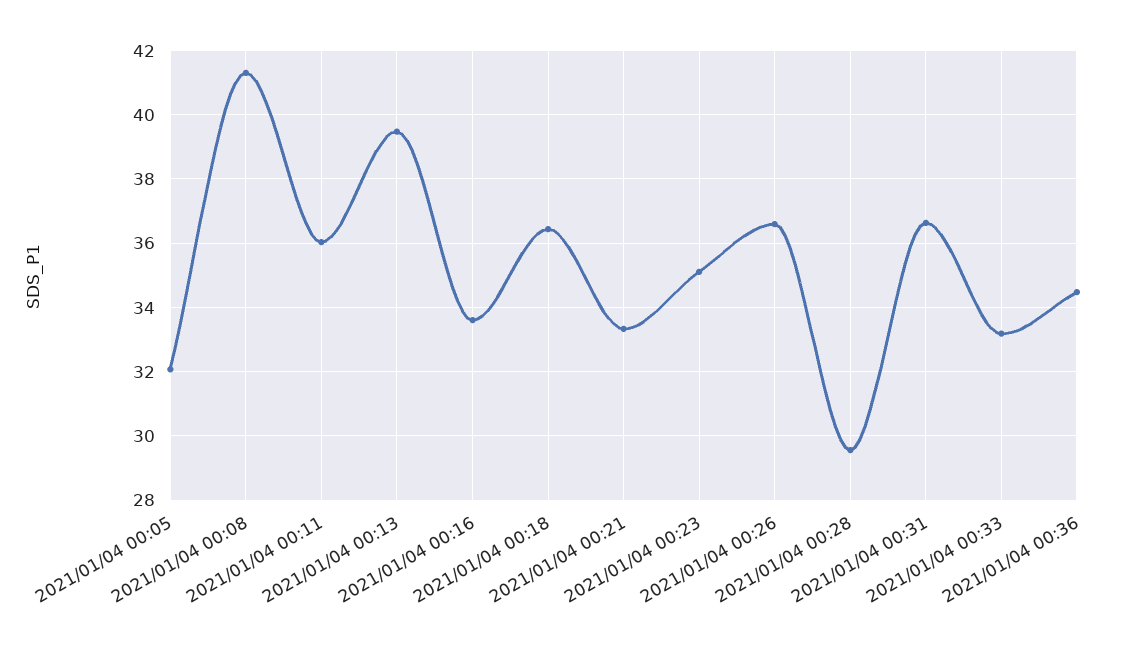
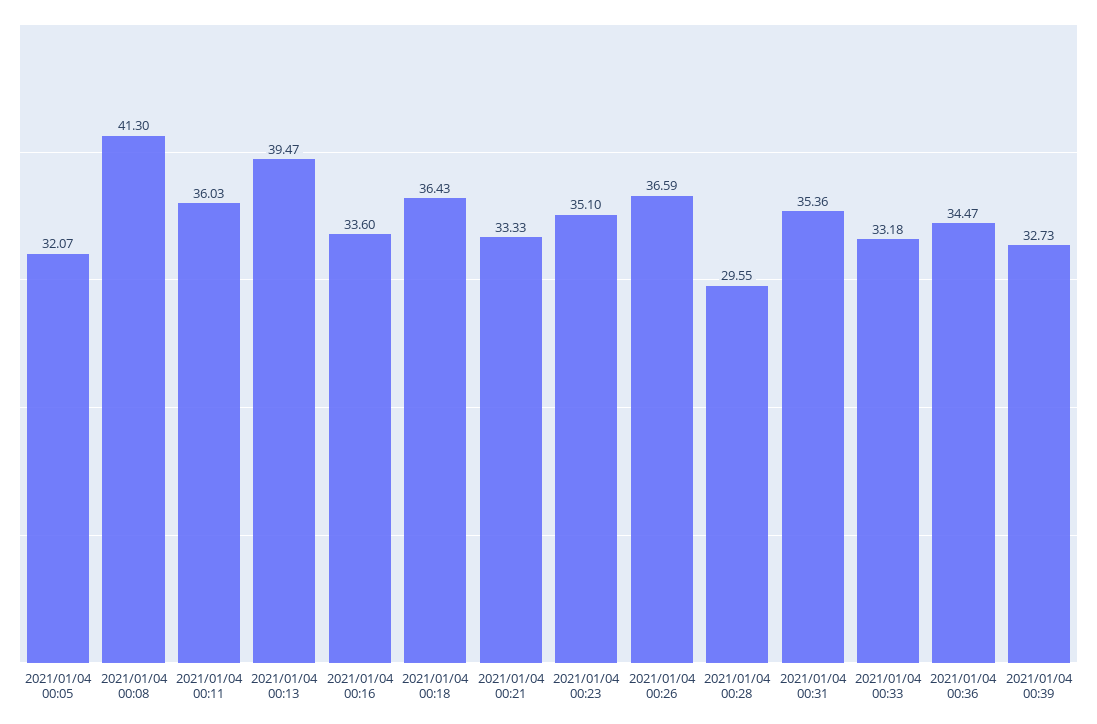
2021/01/04 00:31: 36.6 -> 35.36
2021/01/04 00:39: none -> 32.73

